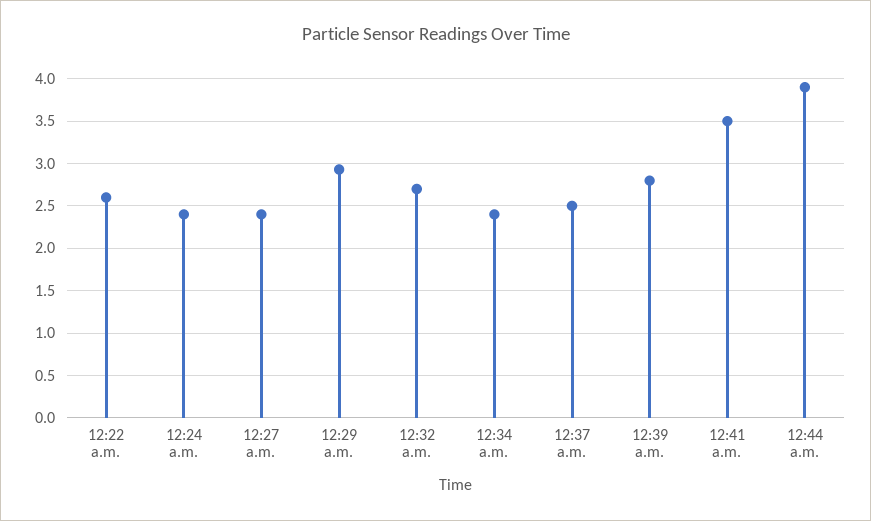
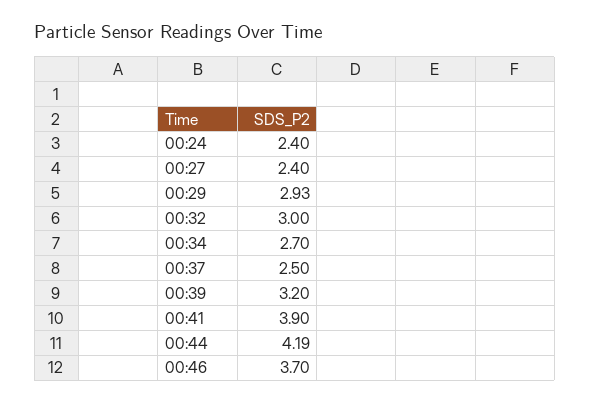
12:22 a.m.: 2.6 -> none
12:32 a.m.: 2.7 -> 3
12:34 a.m.: 2.4 -> 2.7
12:39 a.m.: 2.8 -> 3.2
12:41 a.m.: 3.5 -> 3.9
12:44 a.m.: 3.9 -> 4.19
00:46: none -> 3.7

